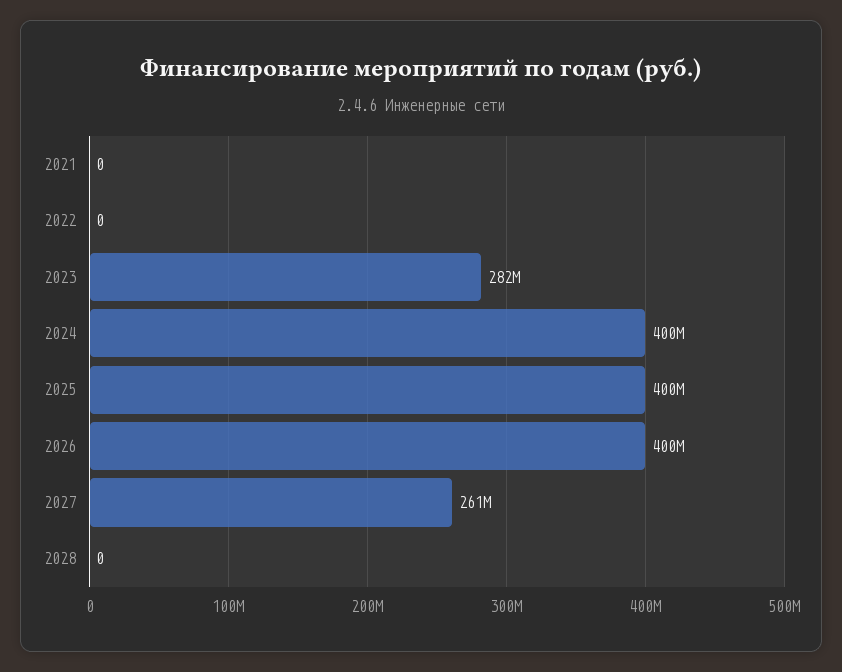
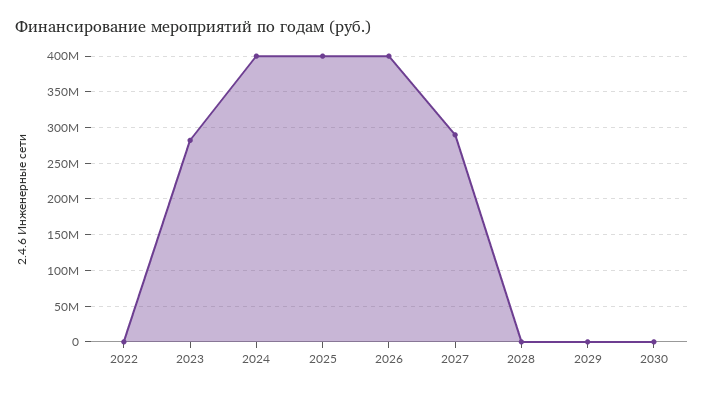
2021: 0 -> none
2027: 261000000 -> 290000000
2029: none -> 0
2030: none -> 0

